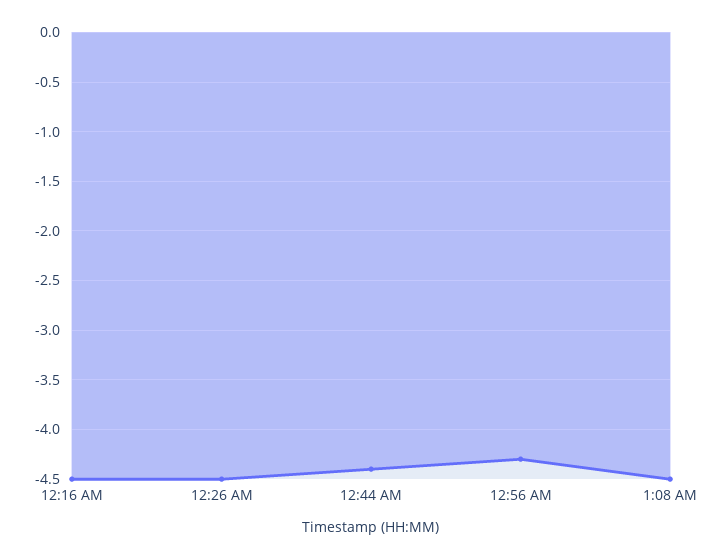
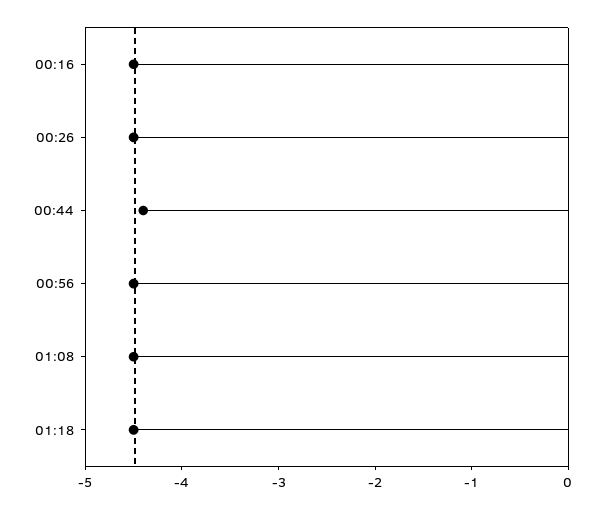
12:56 AM: -4.3 -> -4.5
01:18: none -> -4.5

